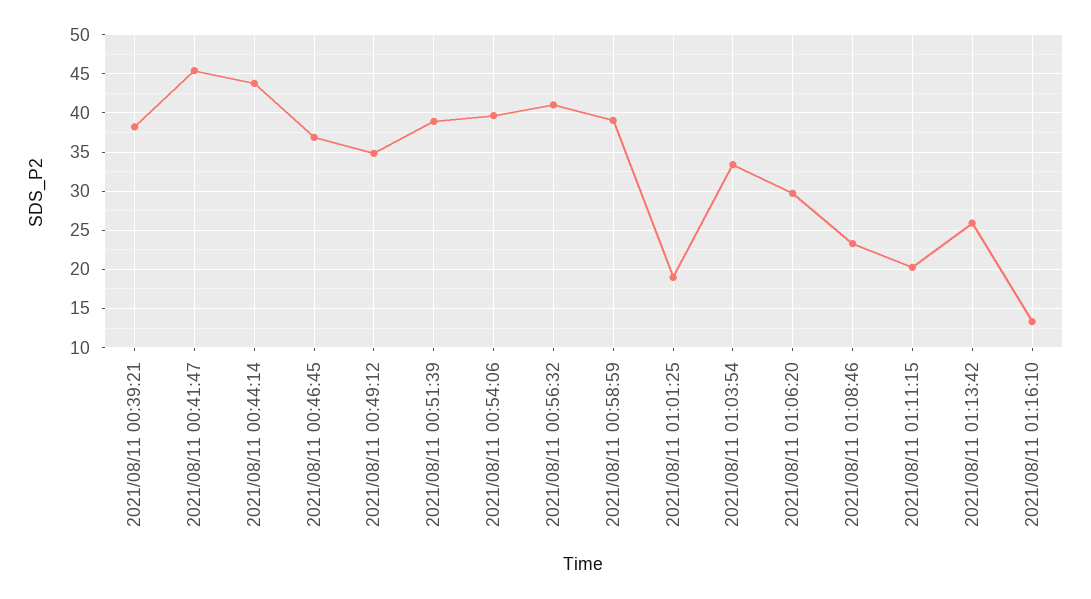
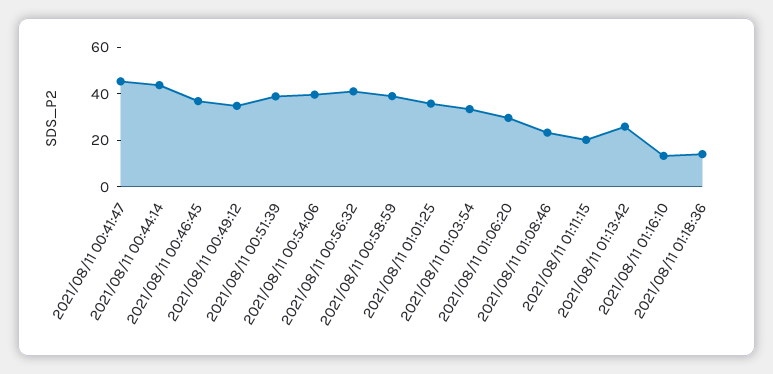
2021/08/11 00:39:21: 38 -> none
2021/08/11 01:01:25: 19 -> 35
2021/08/11 01:18:36: none -> 15

